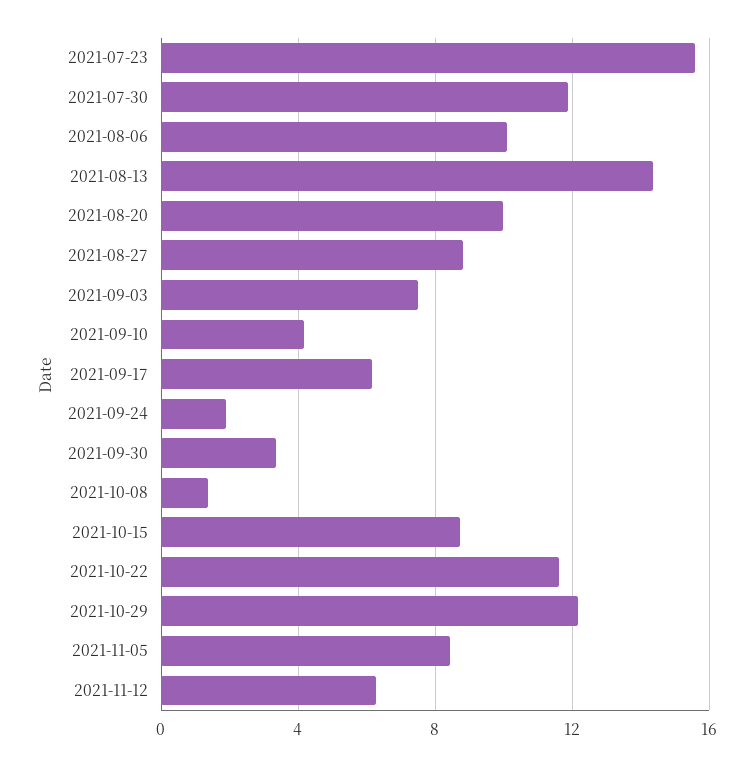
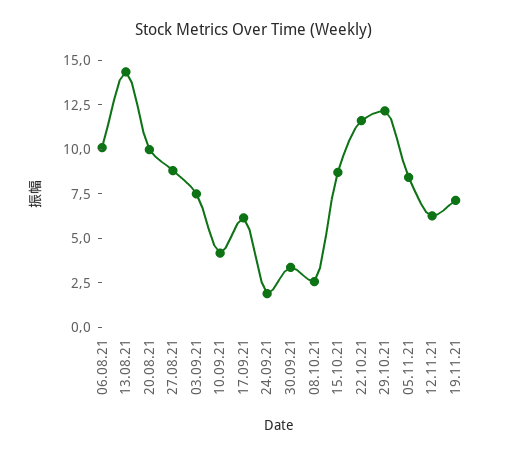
2021-07-23: 15.5 -> none
2021-07-30: 12 -> none
2021-10-08: 1.5 -> 2.5
19.11.21: none -> 7

